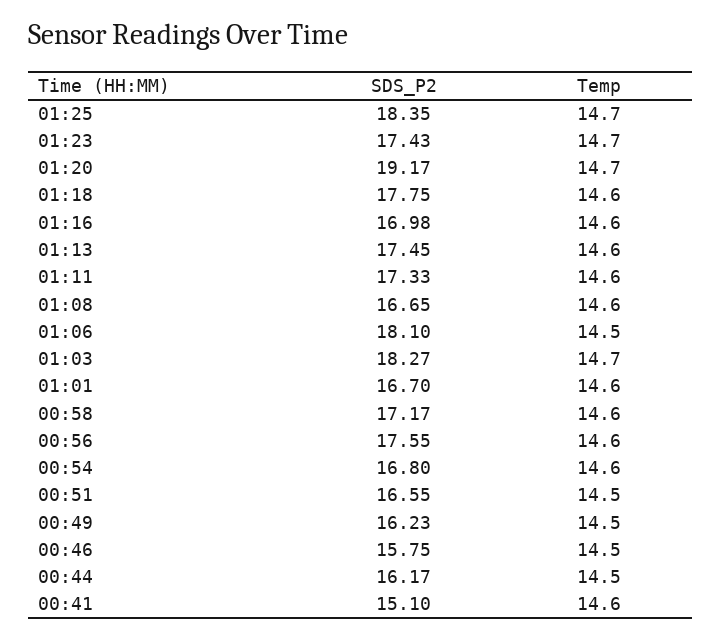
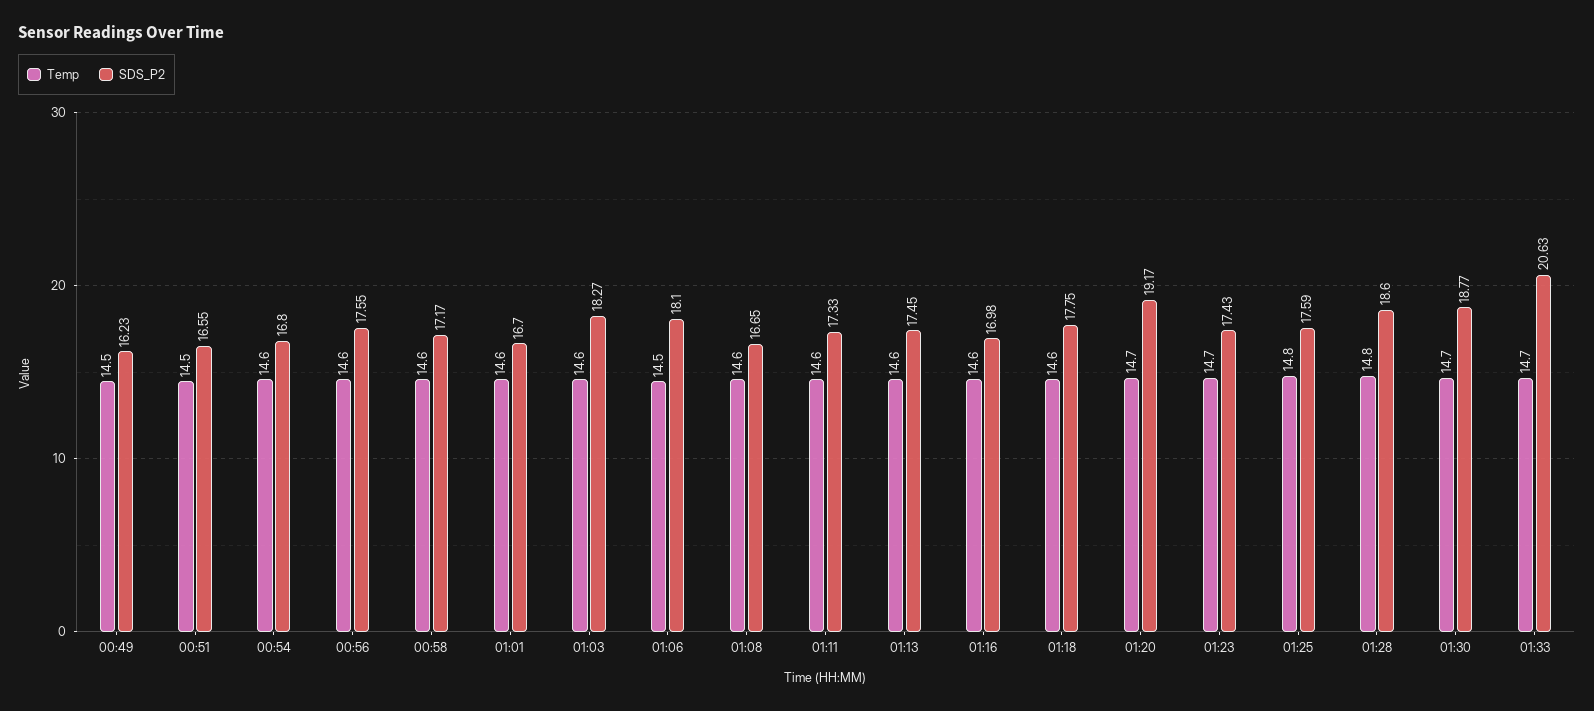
SDS_P2, 01:25: 18.35 -> 17.59
Temp, 01:25: 14.7 -> 14.8
Temp, 01:03: 14.7 -> 14.6
SDS_P2, 00:46: 15.75 -> none
Temp, 00:46: 14.5 -> none
SDS_P2, 00:44: 16.17 -> none
Temp, 00:44: 14.5 -> none
SDS_P2, 00:41: 15.1 -> none
Temp, 00:41: 14.6 -> none
Temp, 01:28: none -> 14.8
SDS_P2, 01:28: none -> 18.6
Temp, 01:30: none -> 14.7
SDS_P2, 01:30: none -> 18.77
Temp, 01:33: none -> 14.7
SDS_P2, 01:33: none -> 20.63

